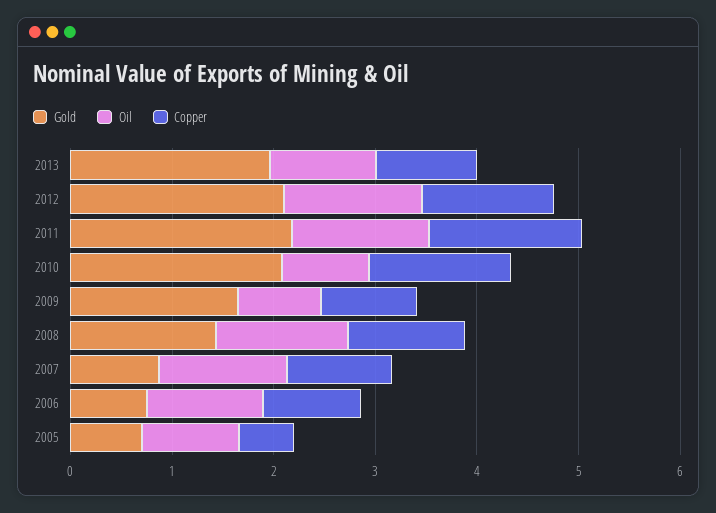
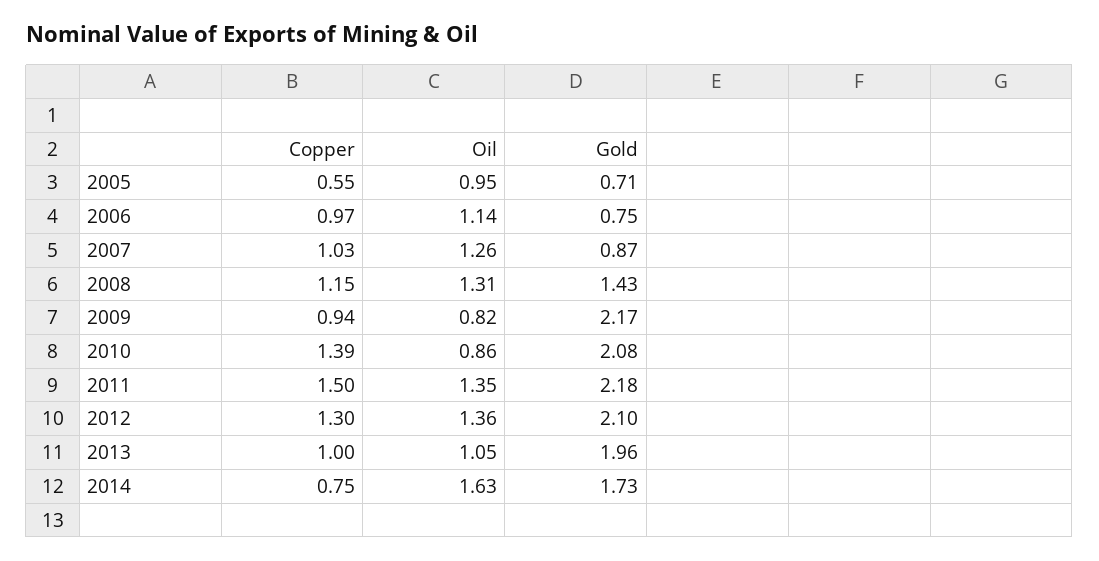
Gold, 2009: 1.6 -> 2.17
Copper, 2014: none -> 0.75
Oil, 2014: none -> 1.63
Gold, 2014: none -> 1.73

